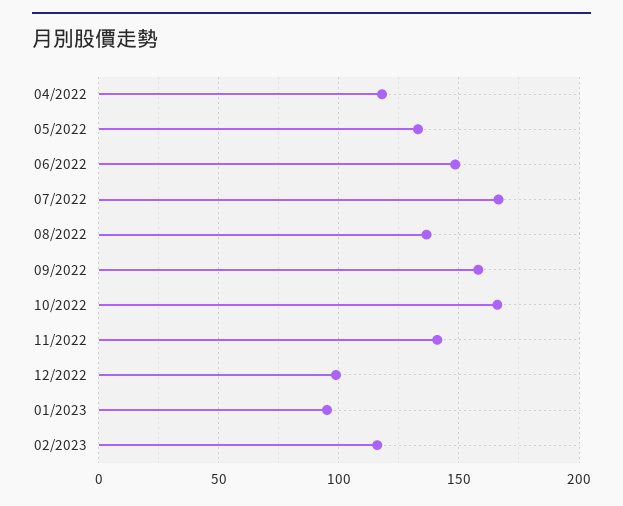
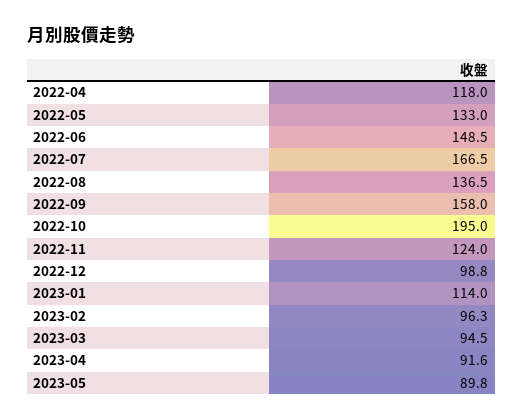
10/2022: 165 -> 195
11/2022: 140 -> 124
01/2023: 95 -> 114
02/2023: 115 -> 96.3
2023-03: none -> 94.5
2023-04: none -> 91.6
2023-05: none -> 89.8

